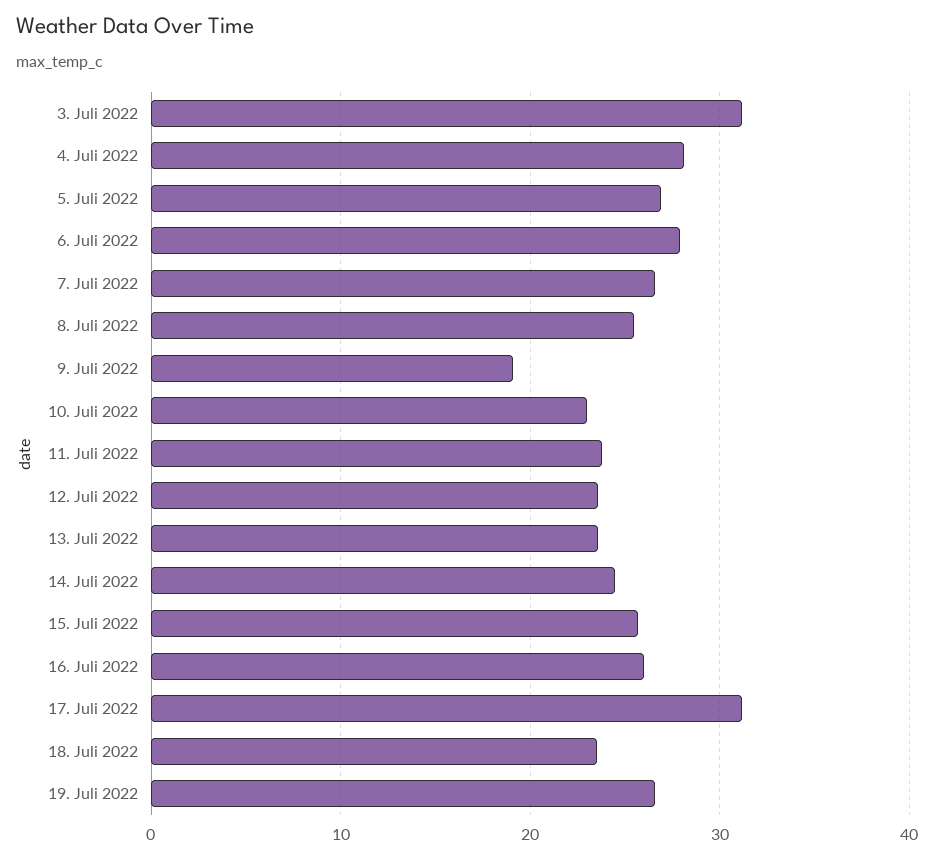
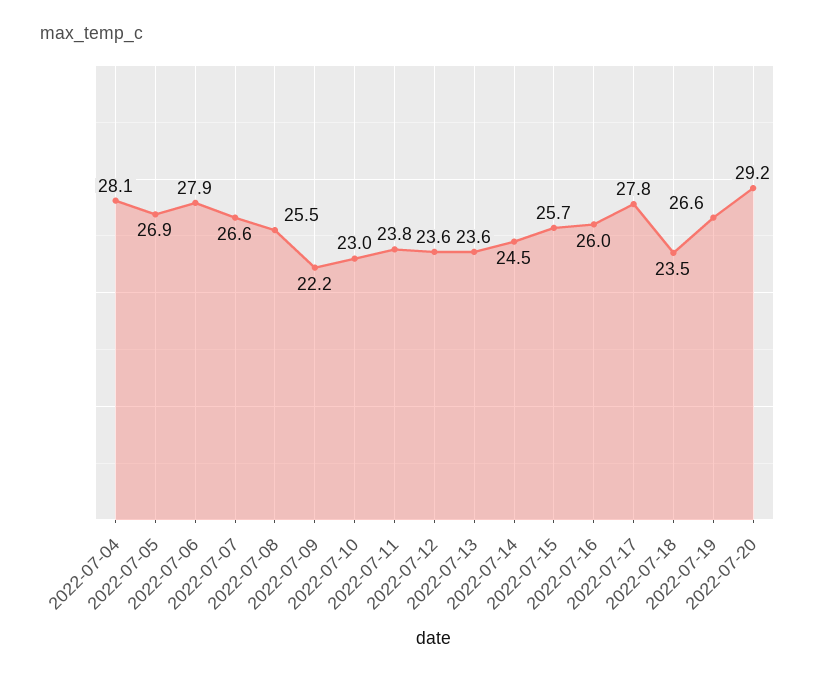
3. Juli 2022: 31 -> none
9. Juli 2022: 19 -> 22.2
17. Juli 2022: 31 -> 27.8
2022-07-20: none -> 29.2

